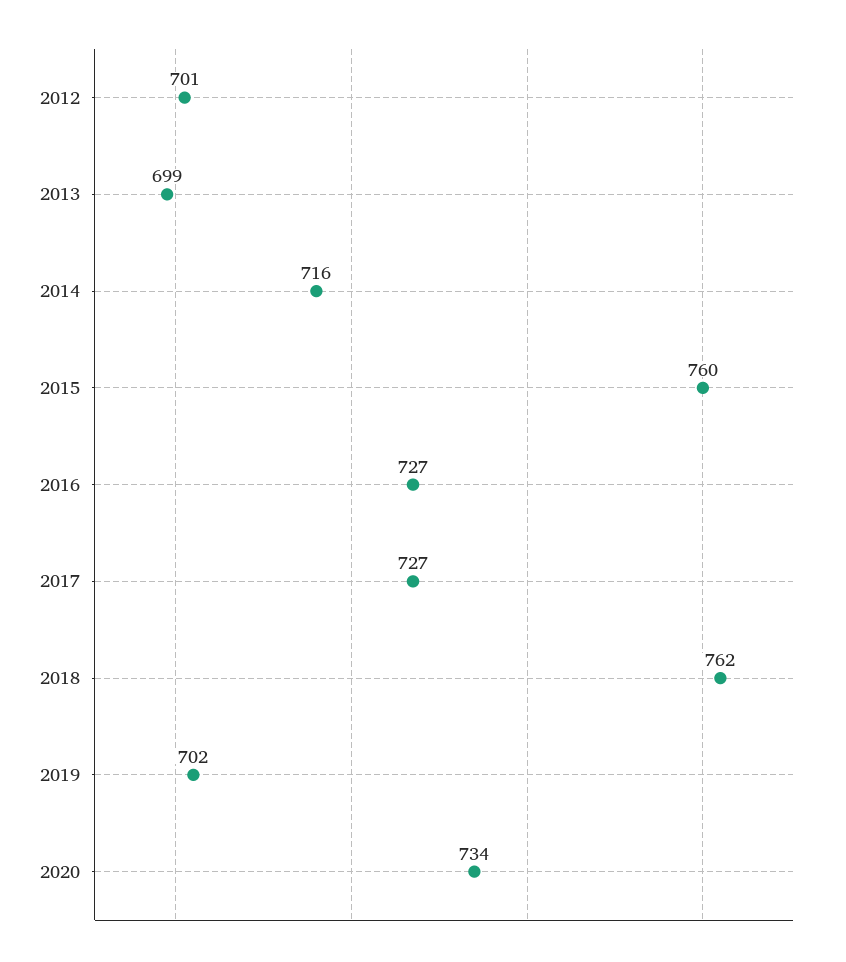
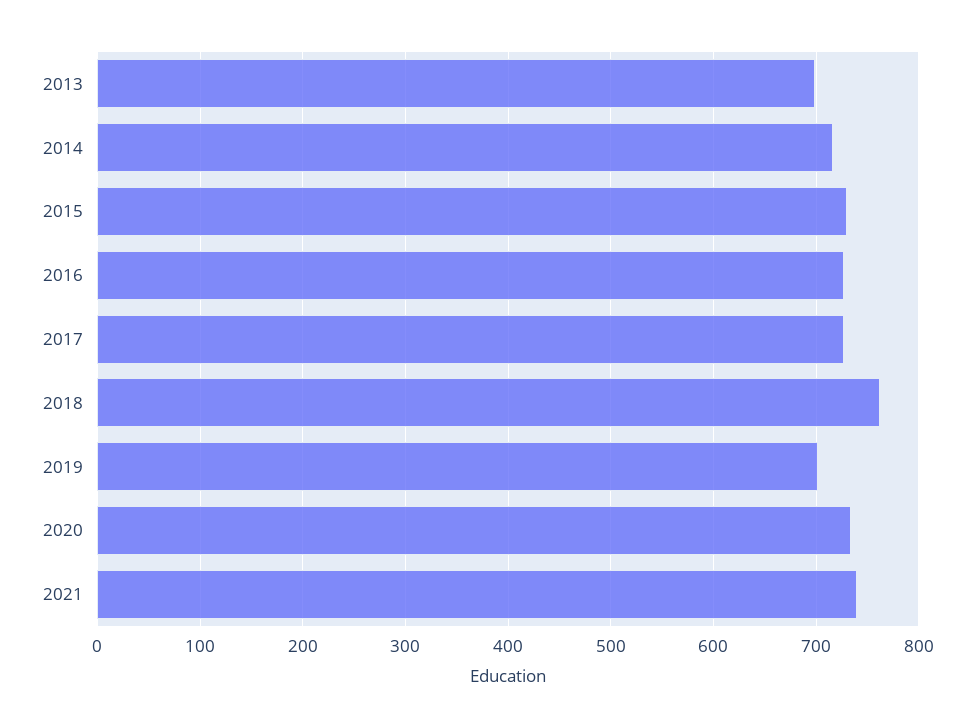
2012: 701 -> none
2015: 760 -> 730
2021: none -> 740

